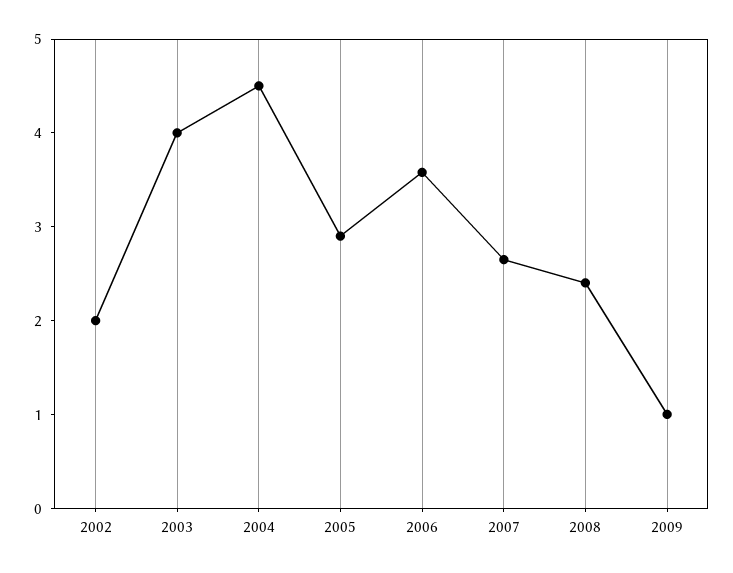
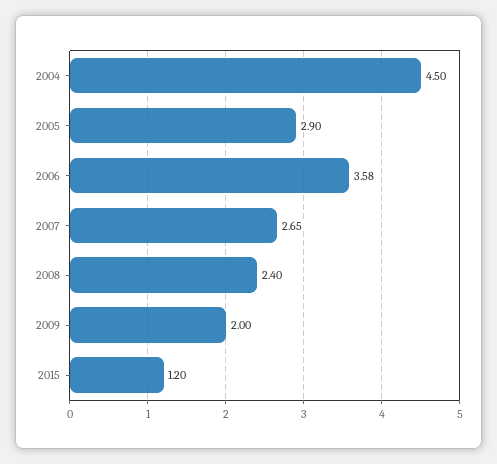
2002: 2 -> none
2003: 4 -> none
2009: 1 -> 2
2015: none -> 1.2

